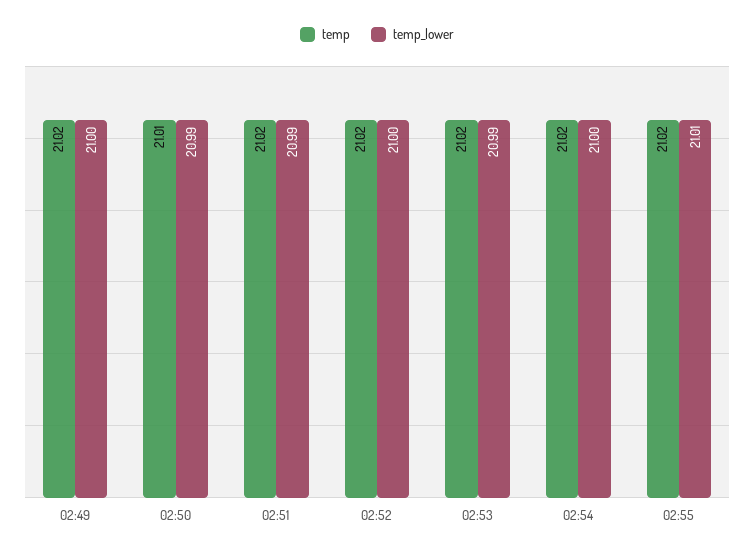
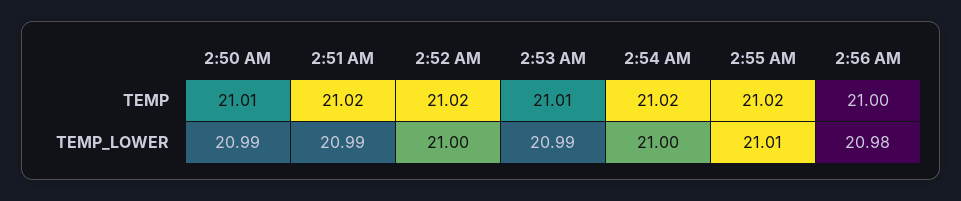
temp, 02:49: 21.02 -> none
temp_lower, 02:49: 21 -> none
temp, 02:53: 21.02 -> 21.01
temp, 2:56 AM: none -> 21
temp_lower, 2:56 AM: none -> 20.98

